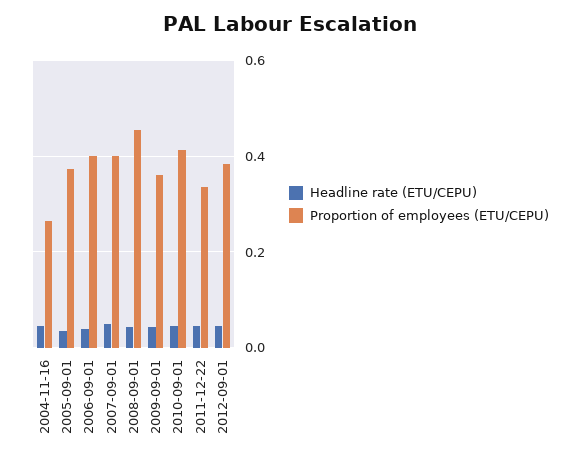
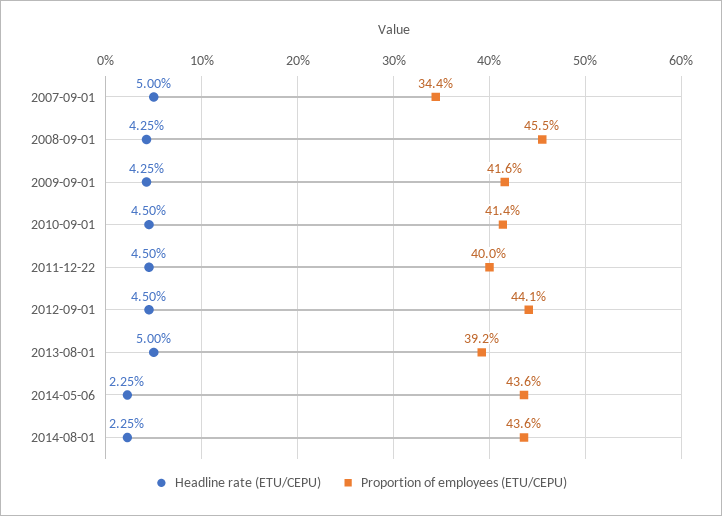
Headline rate (ETU/CEPU), 2004-11-16: 0.04 -> none
Proportion of employees (ETU/CEPU), 2004-11-16: 0.26 -> none
Headline rate (ETU/CEPU), 2005-09-01: 0.04 -> none
Proportion of employees (ETU/CEPU), 2005-09-01: 0.38 -> none
Headline rate (ETU/CEPU), 2006-09-01: 0.04 -> none
Proportion of employees (ETU/CEPU), 2006-09-01: 0.4 -> none
Proportion of employees (ETU/CEPU), 2007-09-01: 0.4 -> 0.344
Proportion of employees (ETU/CEPU), 2009-09-01: 0.36 -> 0.416
Proportion of employees (ETU/CEPU), 2011-12-22: 0.34 -> 0.4
Proportion of employees (ETU/CEPU), 2012-09-01: 0.38 -> 0.441
Headline rate (ETU/CEPU), 2013-08-01: none -> 0.05
Proportion of employees (ETU/CEPU), 2013-08-01: none -> 0.392
Headline rate (ETU/CEPU), 2014-05-06: none -> 0.0225
Proportion of employees (ETU/CEPU), 2014-05-06: none -> 0.436
Headline rate (ETU/CEPU), 2014-08-01: none -> 0.0225
Proportion of employees (ETU/CEPU), 2014-08-01: none -> 0.436

